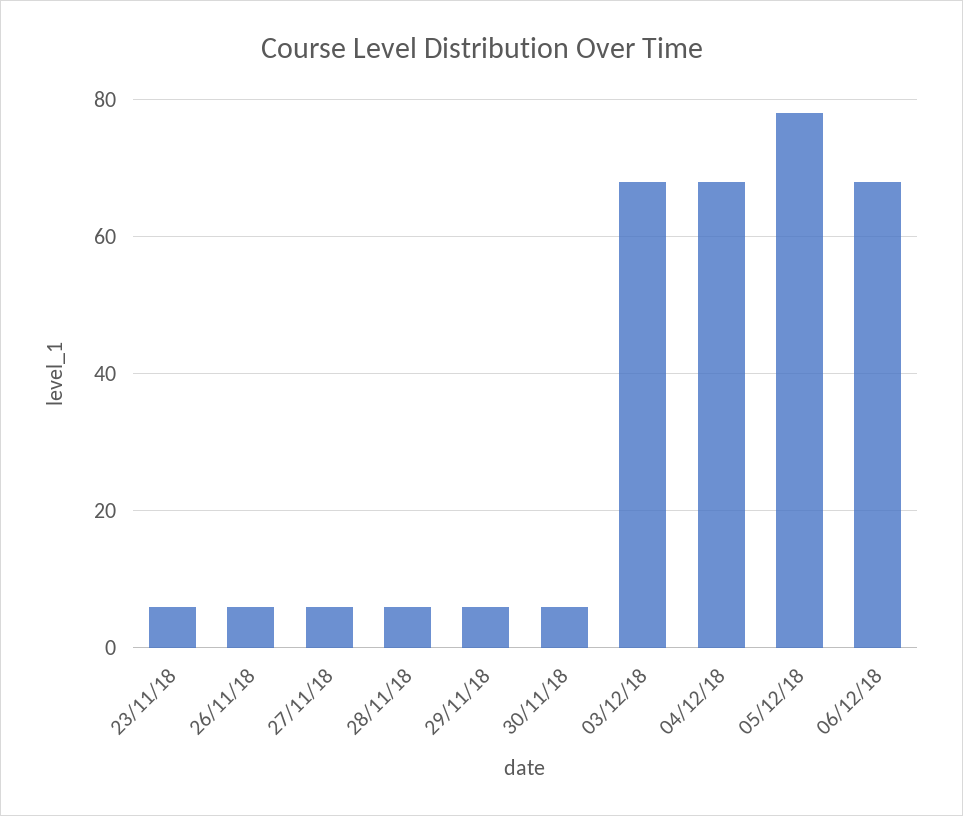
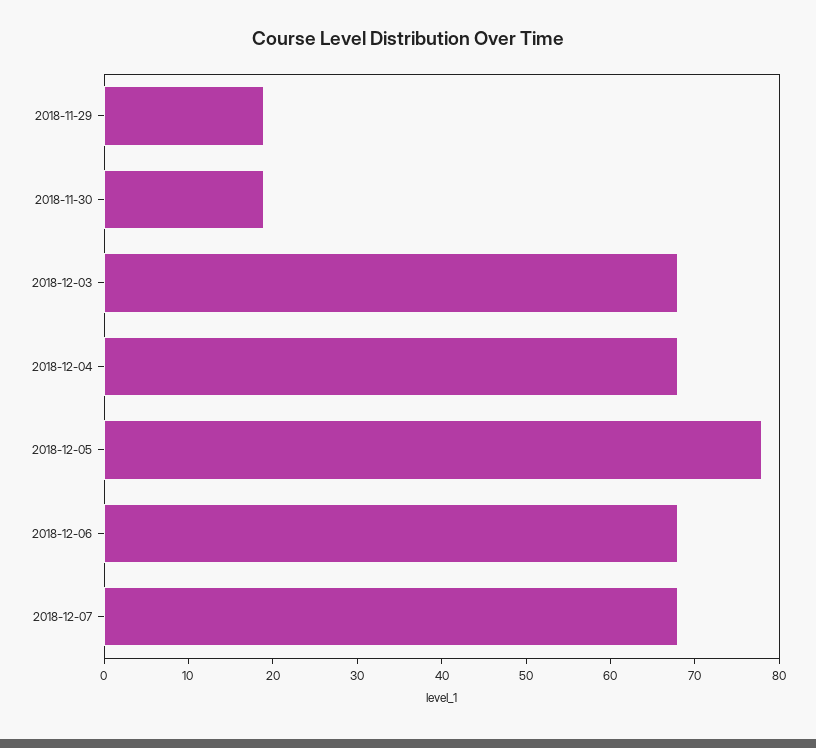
23/11/18: 5 -> none
26/11/18: 5 -> none
27/11/18: 5 -> none
28/11/18: 5 -> none
29/11/18: 5 -> 19
30/11/18: 5 -> 19
2018-12-07: none -> 68

